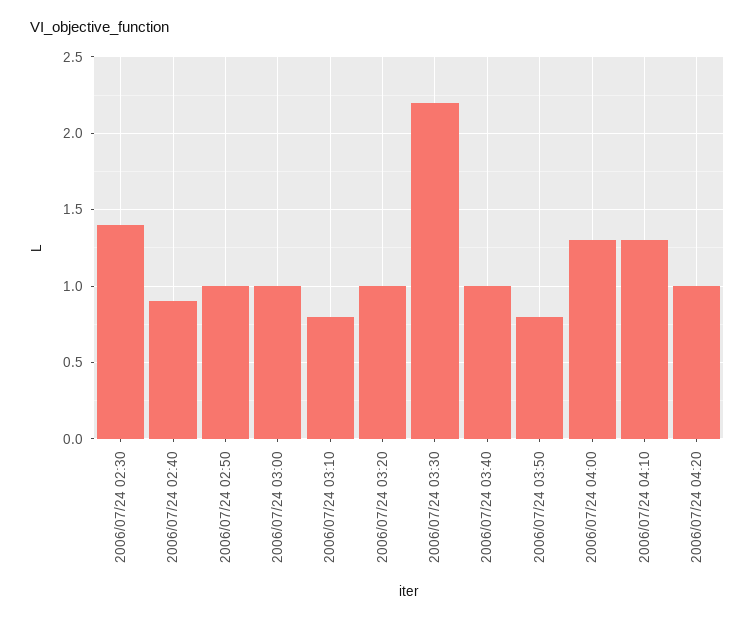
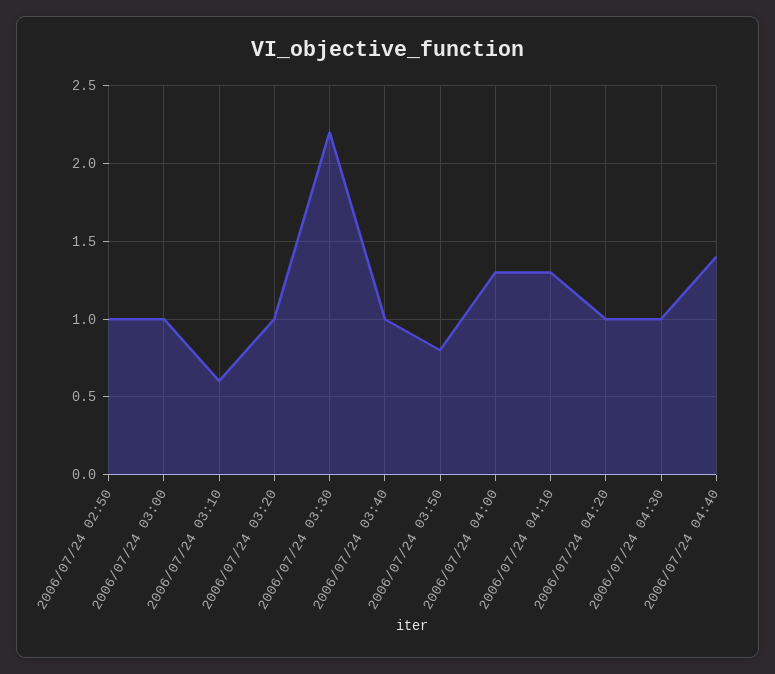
2006/07/24 02:30: 1.4 -> none
2006/07/24 02:40: 0.9 -> none
2006/07/24 03:10: 0.8 -> 0.6
2006/07/24 04:30: none -> 1
2006/07/24 04:40: none -> 1.4

